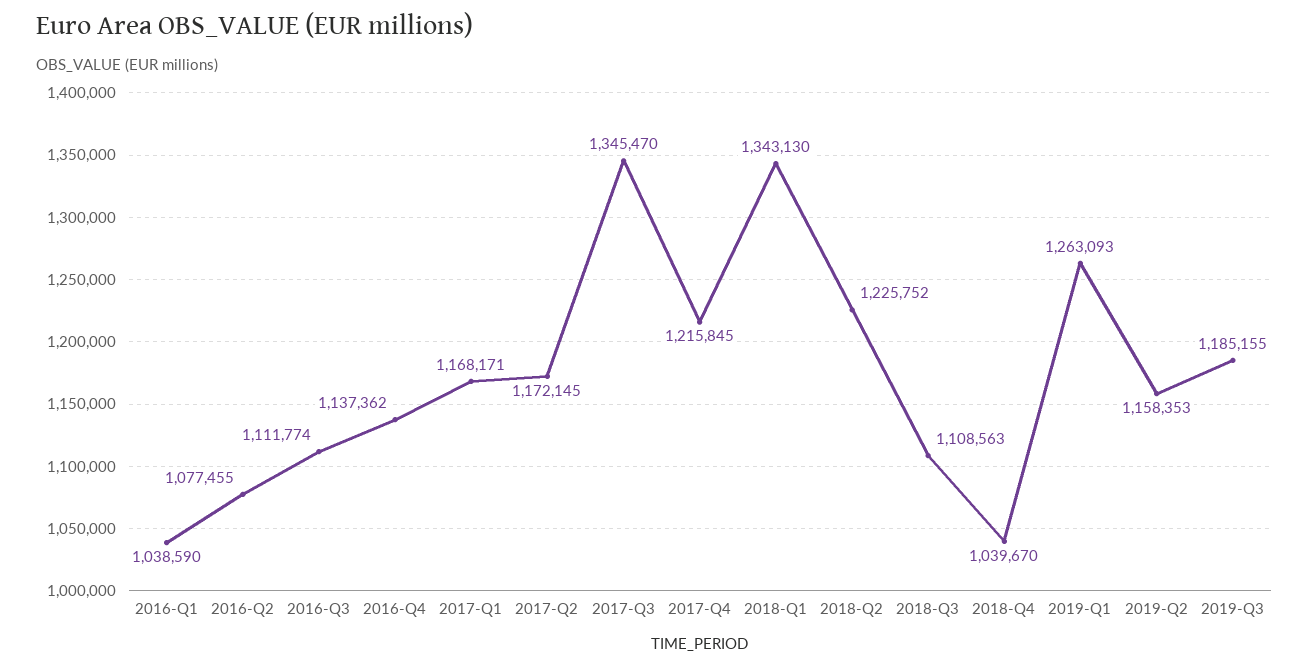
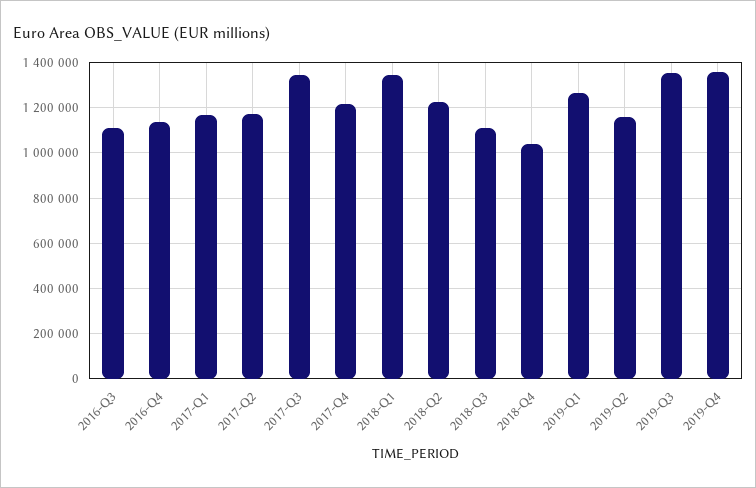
2016-Q1: 1038590 -> none
2016-Q2: 1077455 -> none
2019-Q3: 1185155 -> 1350000
2019-Q4: none -> 1350000

